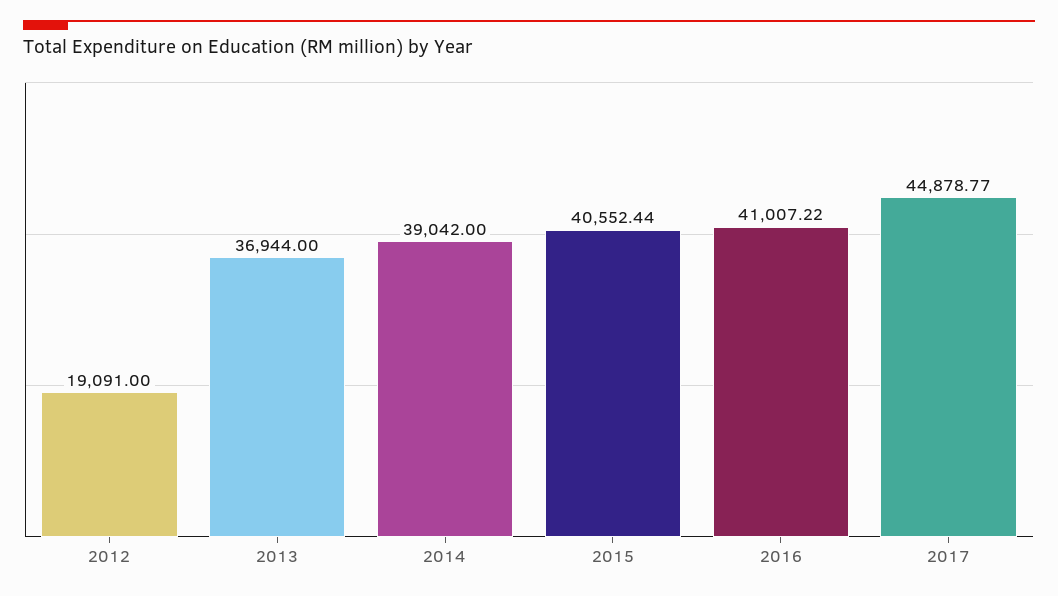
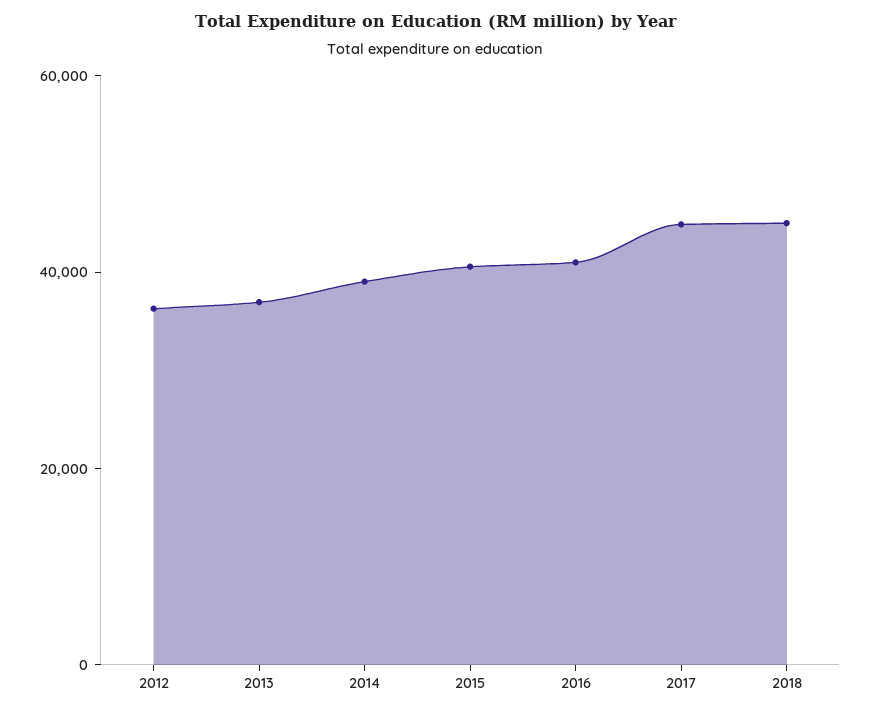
2012: 19091 -> 35000
2018: none -> 45000

